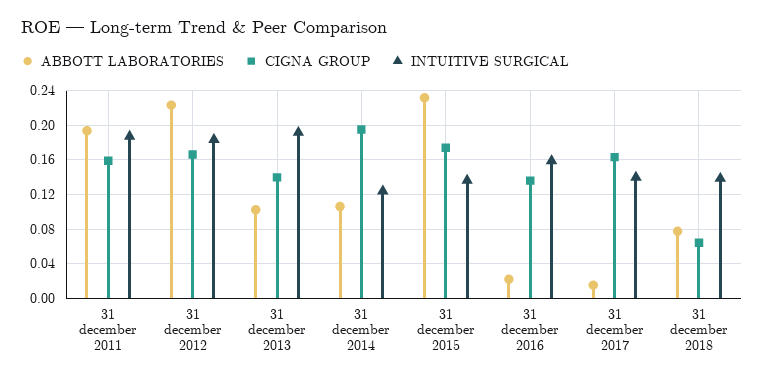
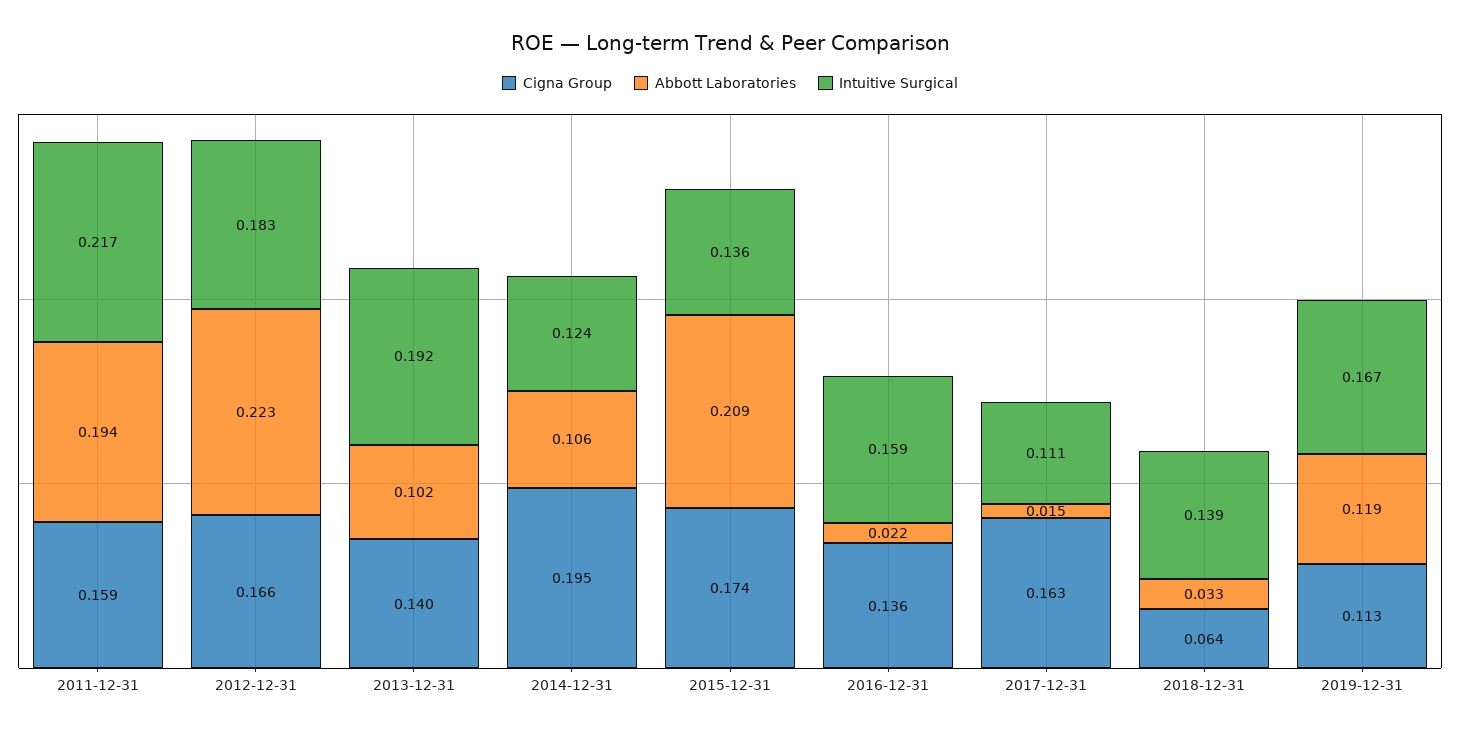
INTUITIVE SURGICAL, 31 december 2011: 0.19 -> 0.217
ABBOTT LABORATORIES, 31 december 2015: 0.23 -> 0.209
INTUITIVE SURGICAL, 31 december 2017: 0.14 -> 0.111
ABBOTT LABORATORIES, 31 december 2018: 0.08 -> 0.033
CIGNA GROUP, 2019-12-31: none -> 0.113
ABBOTT LABORATORIES, 2019-12-31: none -> 0.119
INTUITIVE SURGICAL, 2019-12-31: none -> 0.167

